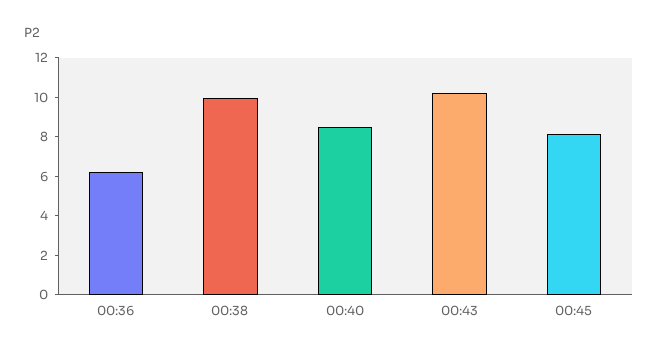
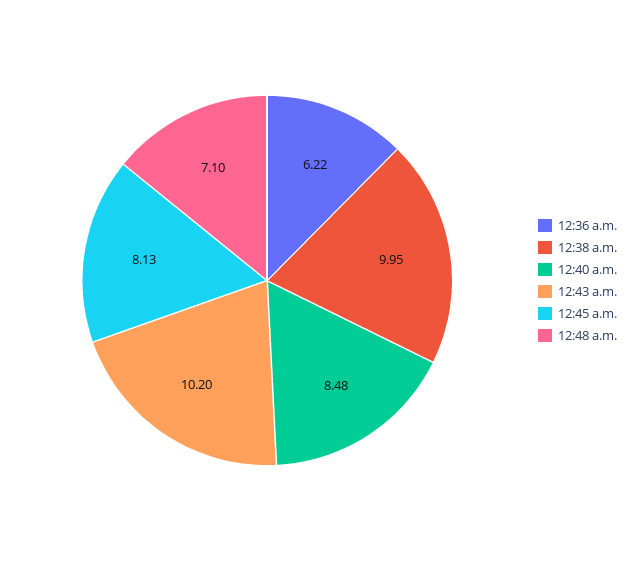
12:48 a.m.: none -> 7.1

